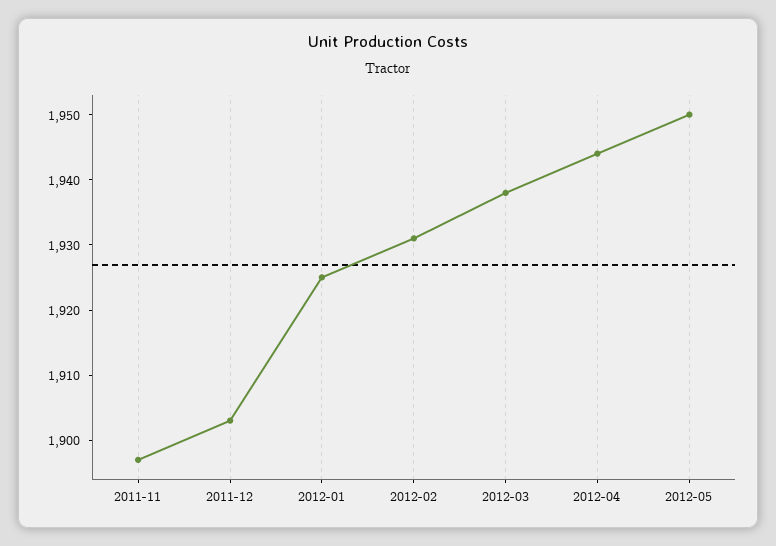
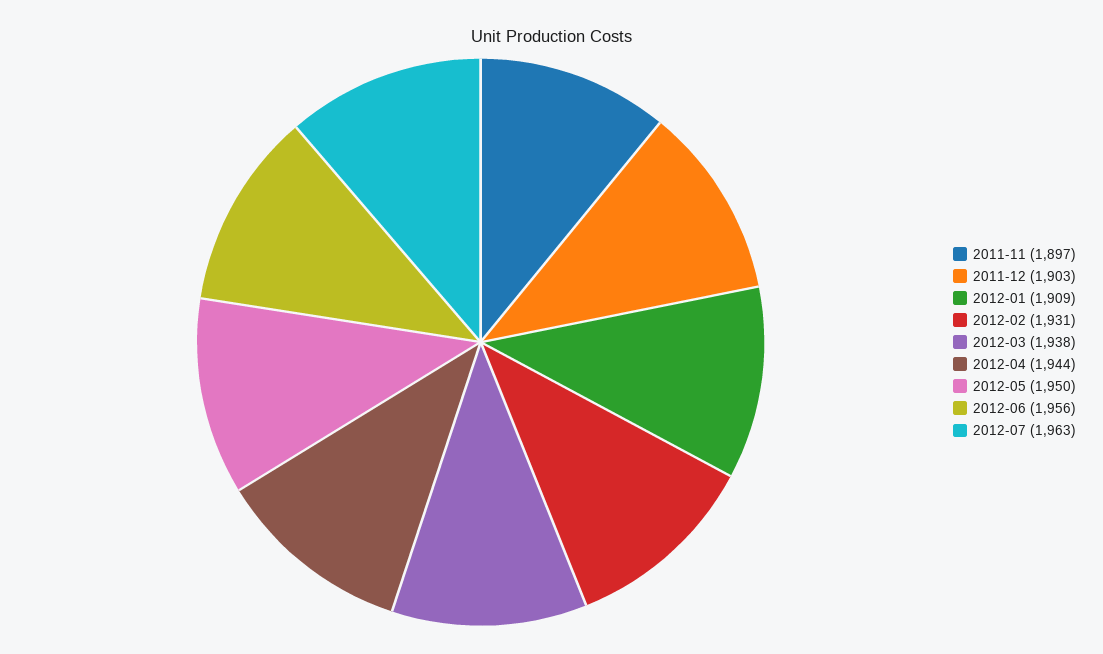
2012-01: 1925 -> 1909
2012-06: none -> 1956
2012-07: none -> 1963

